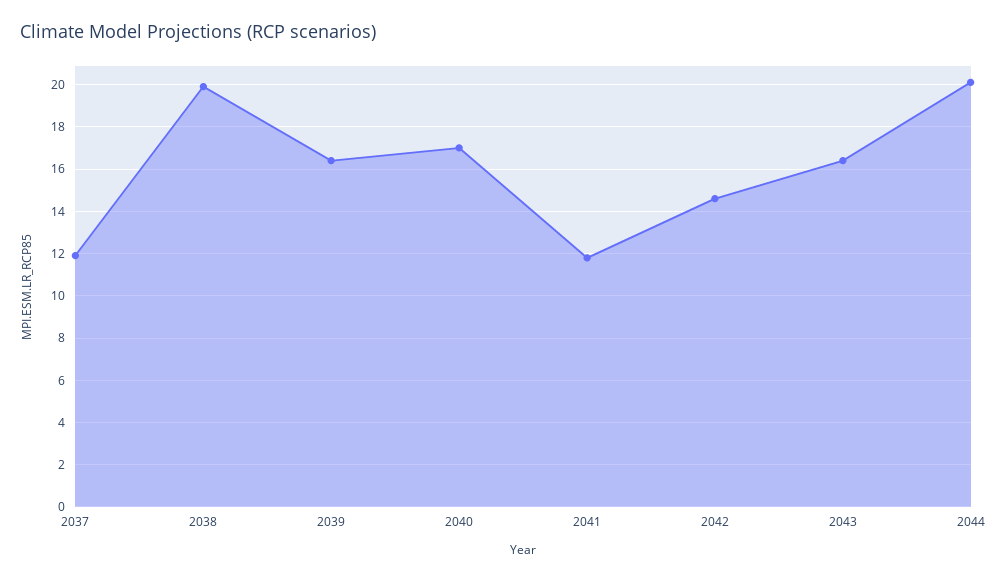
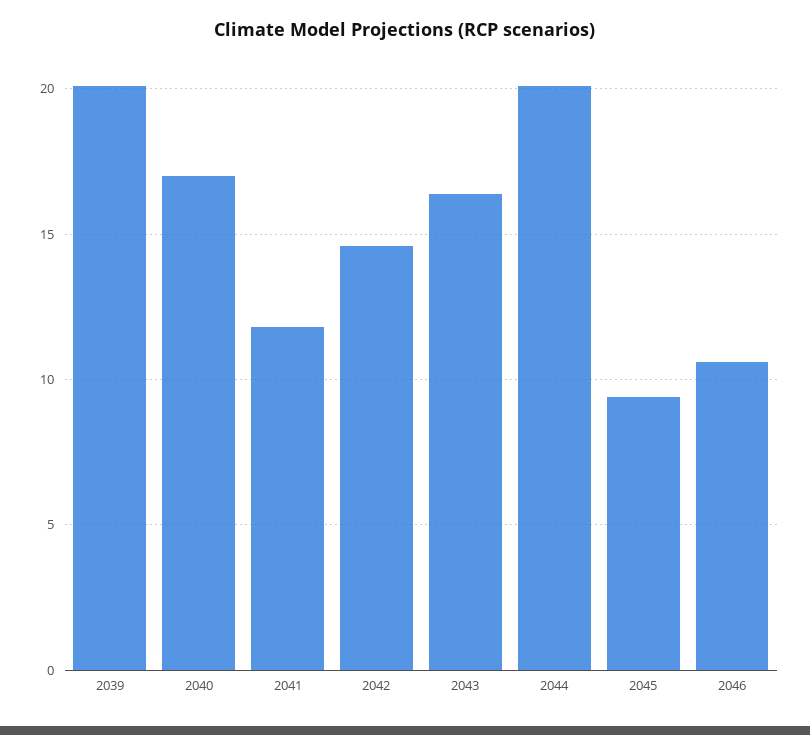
2037: 12 -> none
2038: 20 -> none
2039: 16.5 -> 20
2045: none -> 9.5
2046: none -> 10.5

